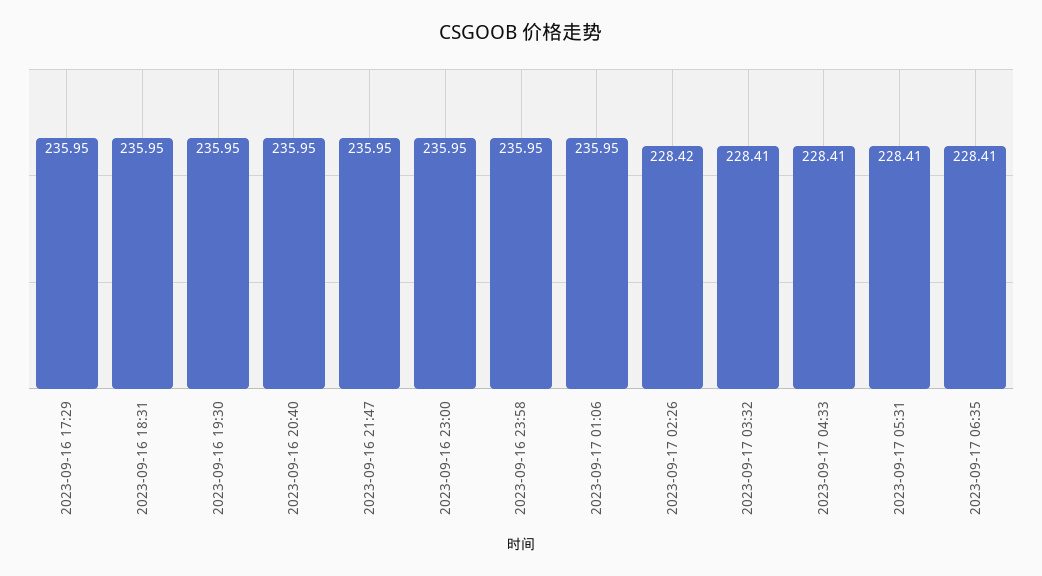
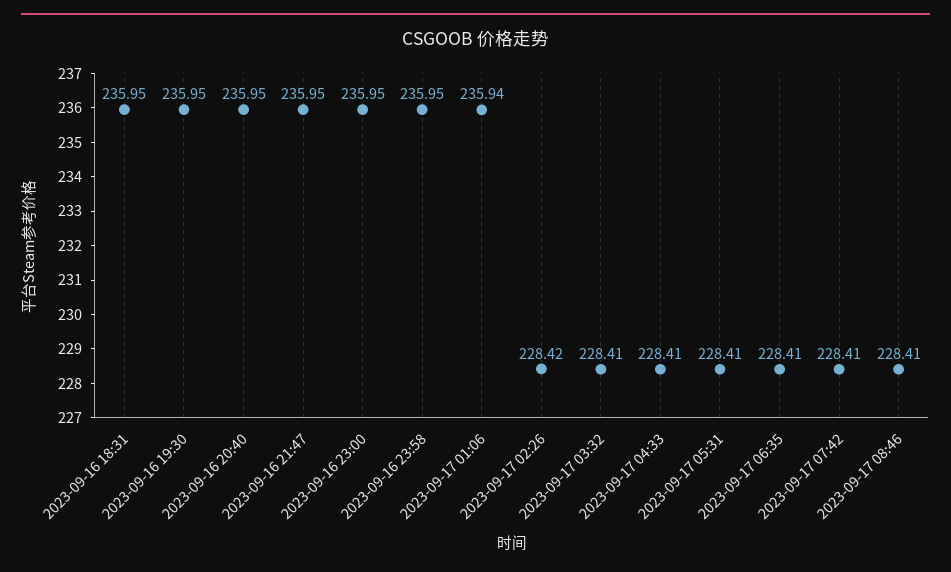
2023-09-16 17:29: 235.95 -> none
2023-09-17 01:06: 235.95 -> 235.94
2023-09-17 07:42: none -> 228.41
2023-09-17 08:46: none -> 228.41

